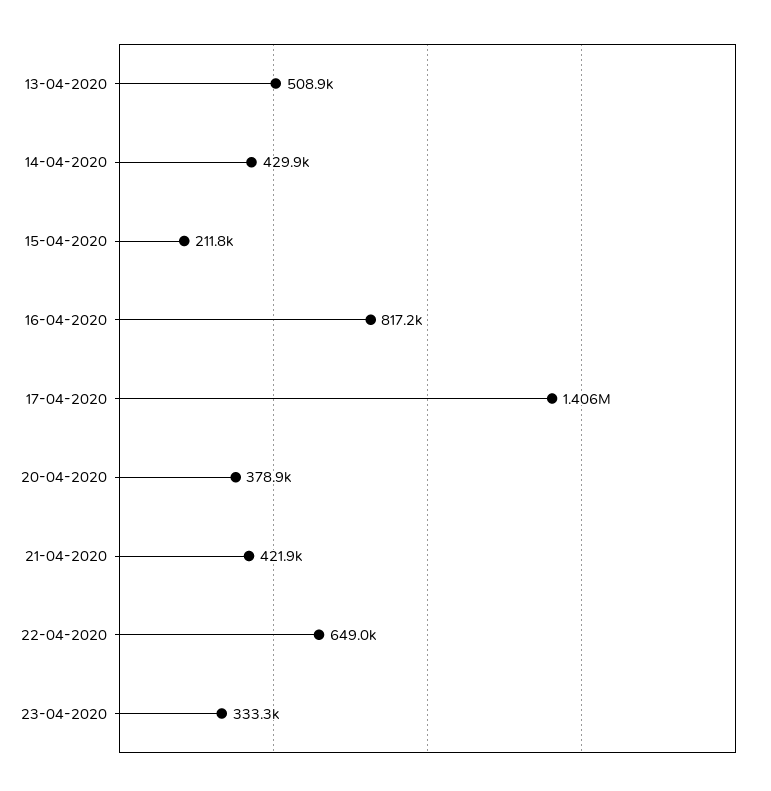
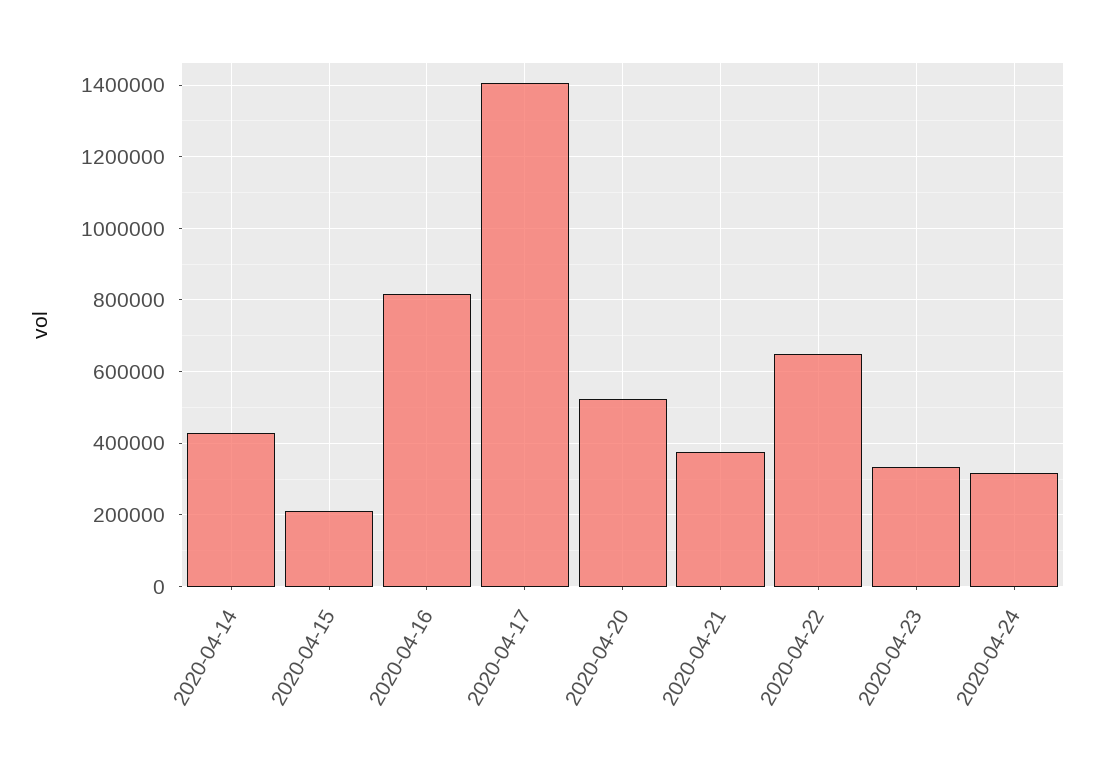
13-04-2020: 508900 -> none
20-04-2020: 378900 -> 520000
21-04-2020: 421900 -> 380000
2020-04-24: none -> 320000

